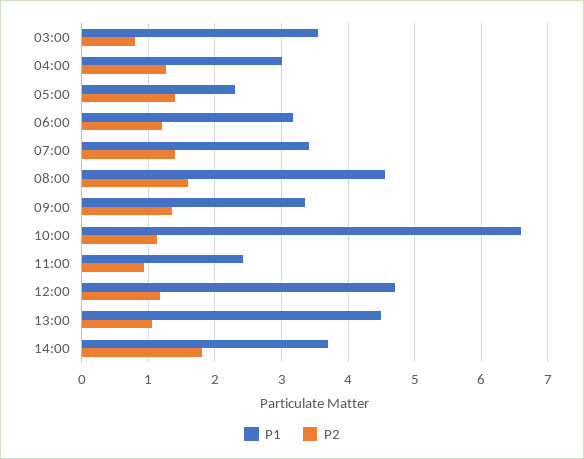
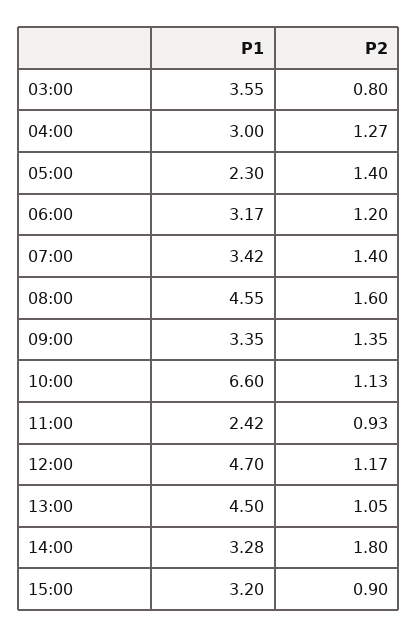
P1, 14:00: 3.7 -> 3.28
P1, 15:00: none -> 3.2
P2, 15:00: none -> 0.9

